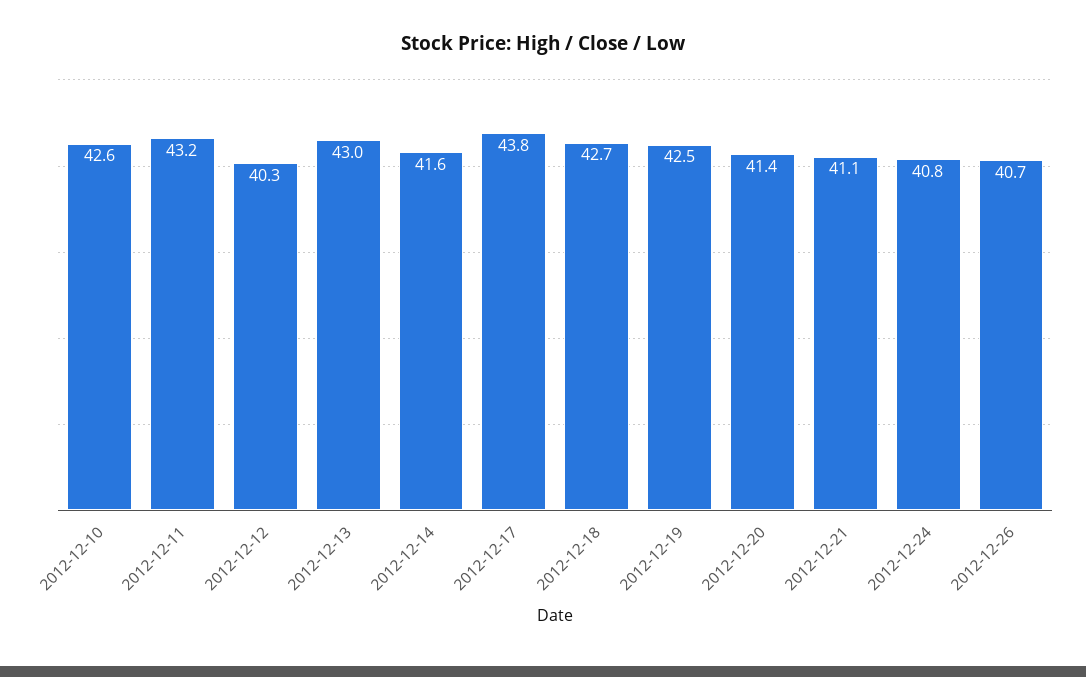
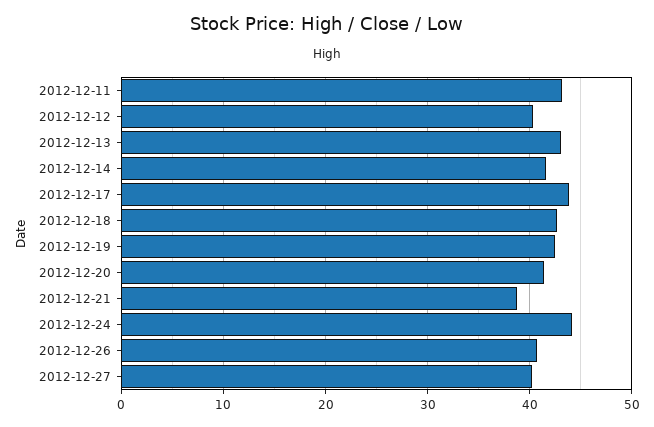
2012-12-10: 42.6 -> none
2012-12-21: 41.1 -> 39
2012-12-24: 40.8 -> 44
2012-12-27: none -> 40

